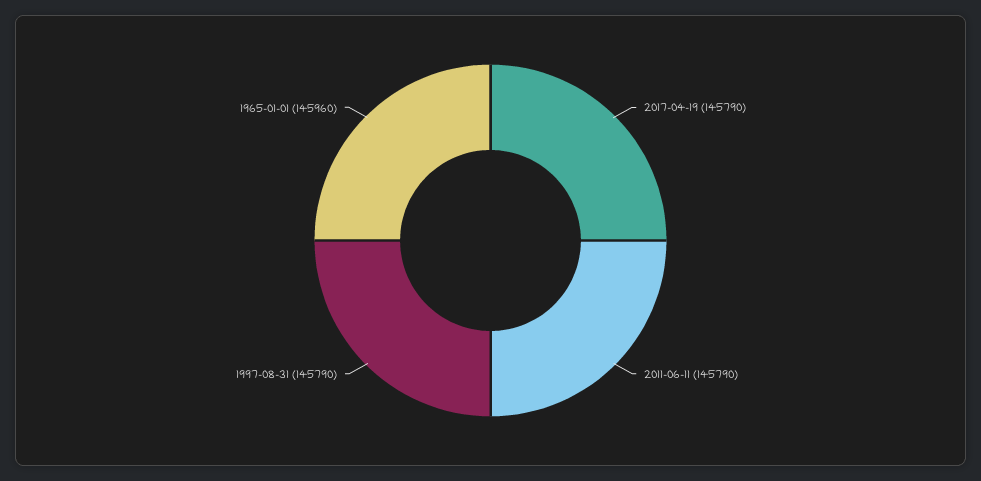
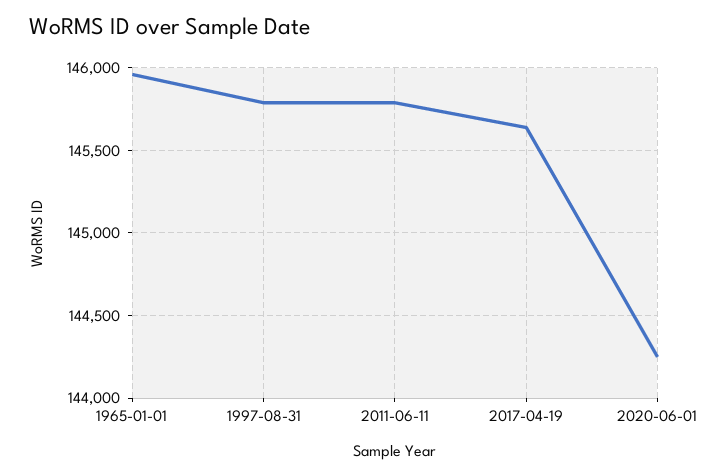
2017-04-19: 145790 -> 145650
2020-06-01: none -> 144250

